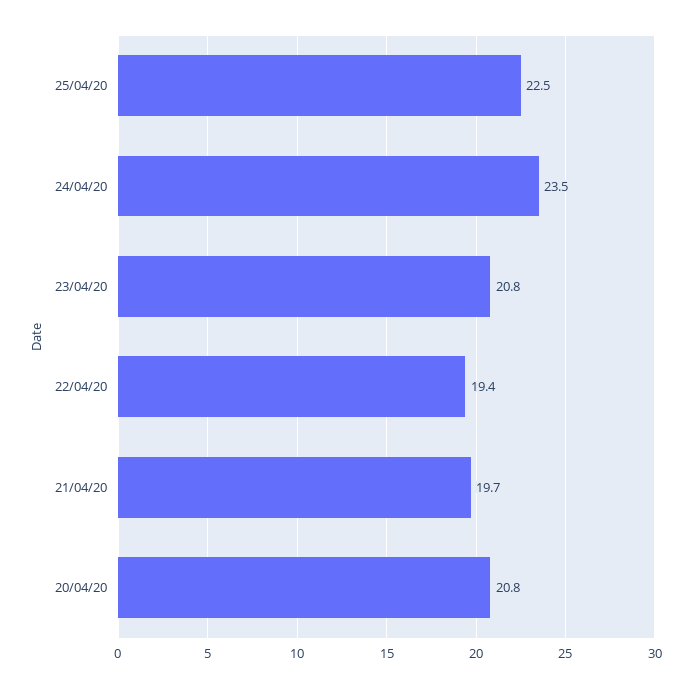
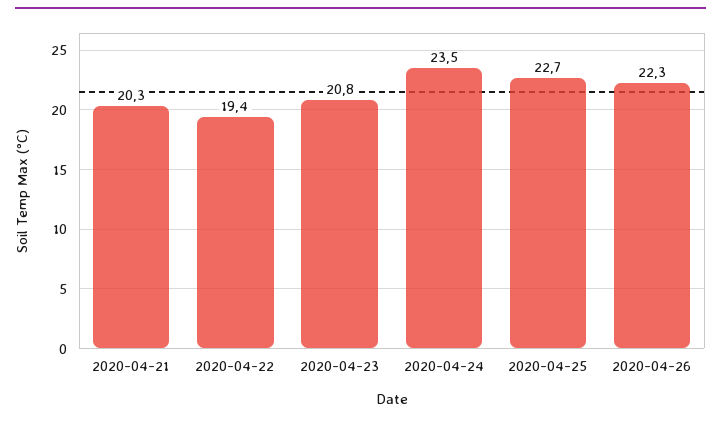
25/04/20: 22.5 -> 22.7
21/04/20: 19.7 -> 20.3
20/04/20: 20.8 -> none
2020-04-26: none -> 22.3

